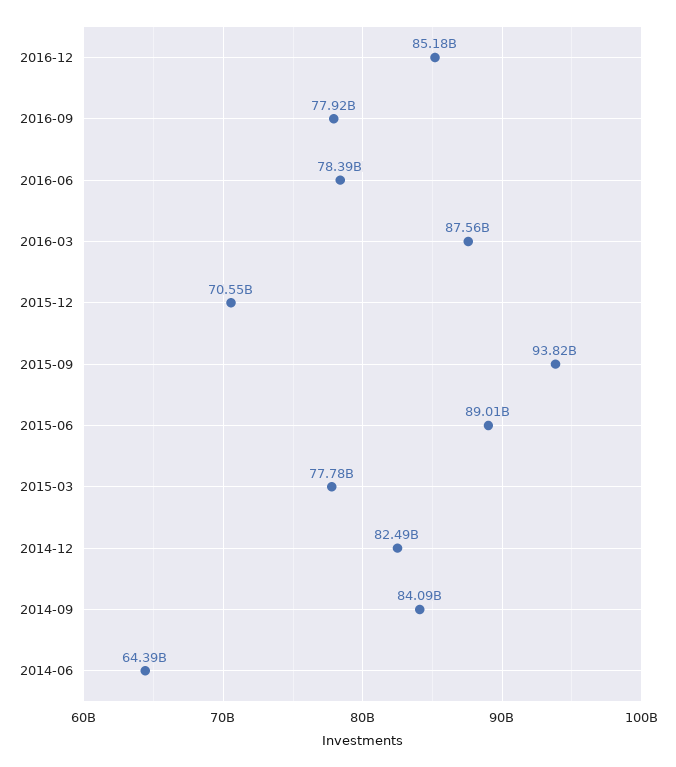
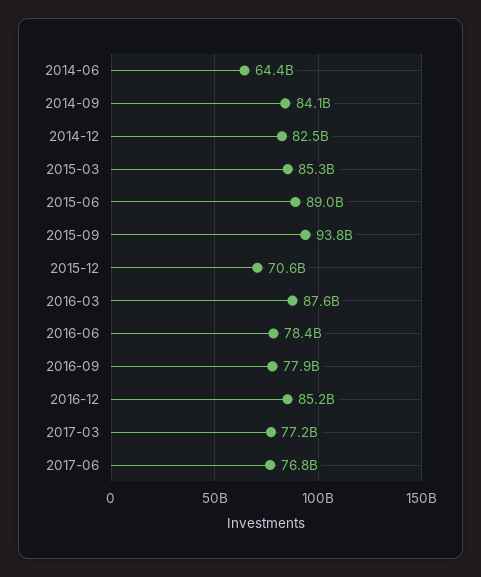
2015-03: 77780000000 -> 85300000000
2017-03: none -> 77200000000
2017-06: none -> 76800000000

